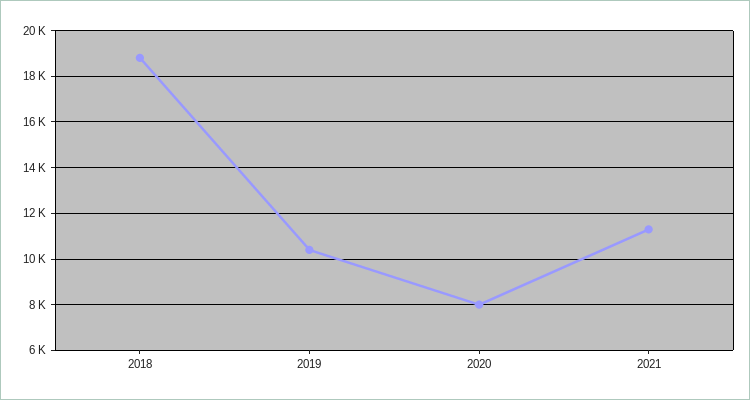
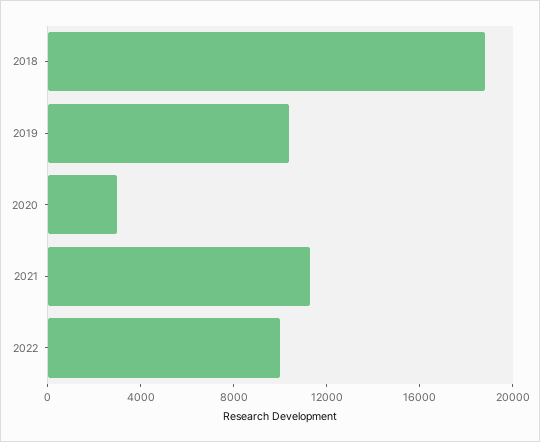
2020: 8000 -> 3000
2022: none -> 10000

